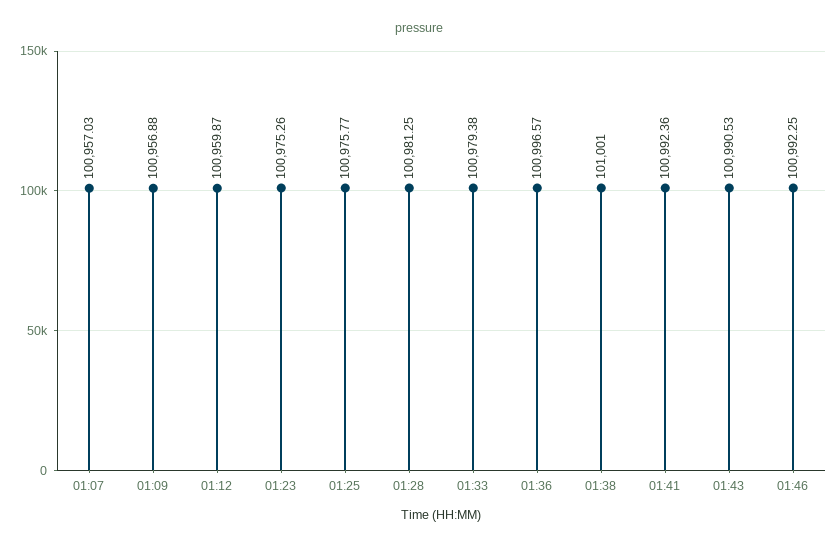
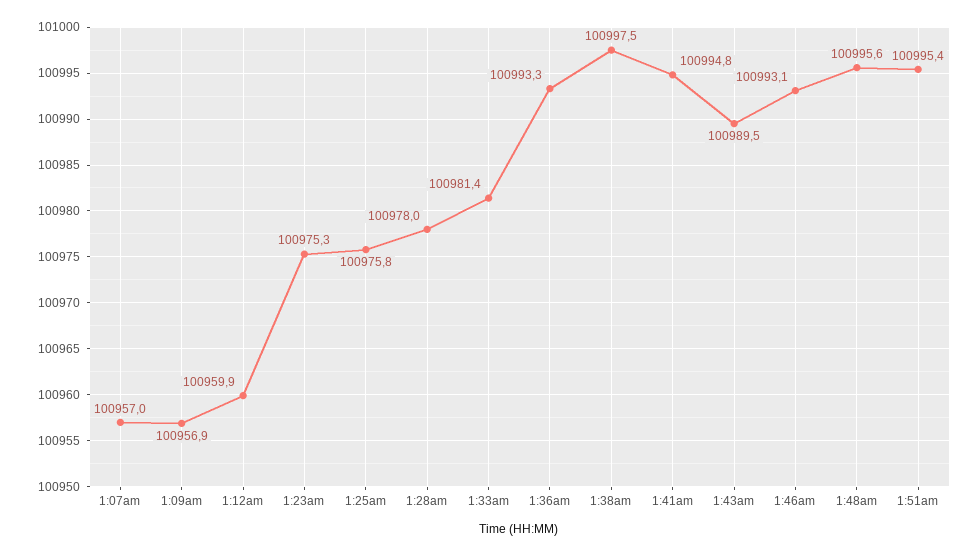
01:28: 100981.25 -> 100978
01:33: 100979.38 -> 100981.4
01:36: 100996.57 -> 100993.3
01:38: 101001 -> 100997.5
01:41: 100992.36 -> 100994.8
01:43: 100990.53 -> 100989.5
01:46: 100992.25 -> 100993.1
1:48am: none -> 100995.6
1:51am: none -> 100995.4

